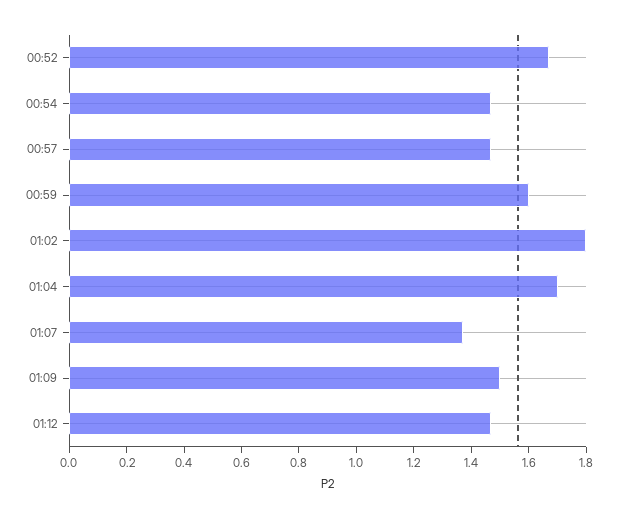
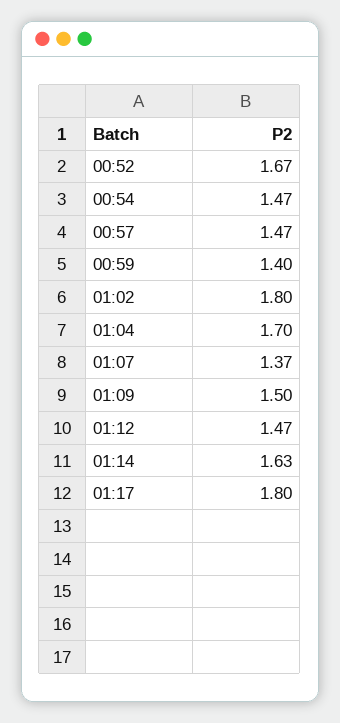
00:59: 1.6 -> 1.4
01:14: none -> 1.63
01:17: none -> 1.8

